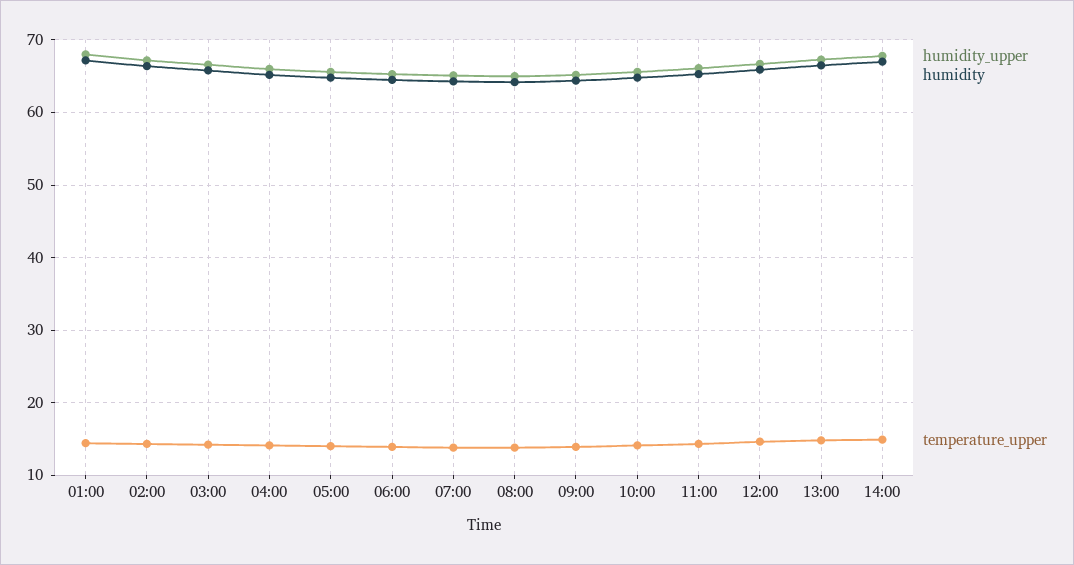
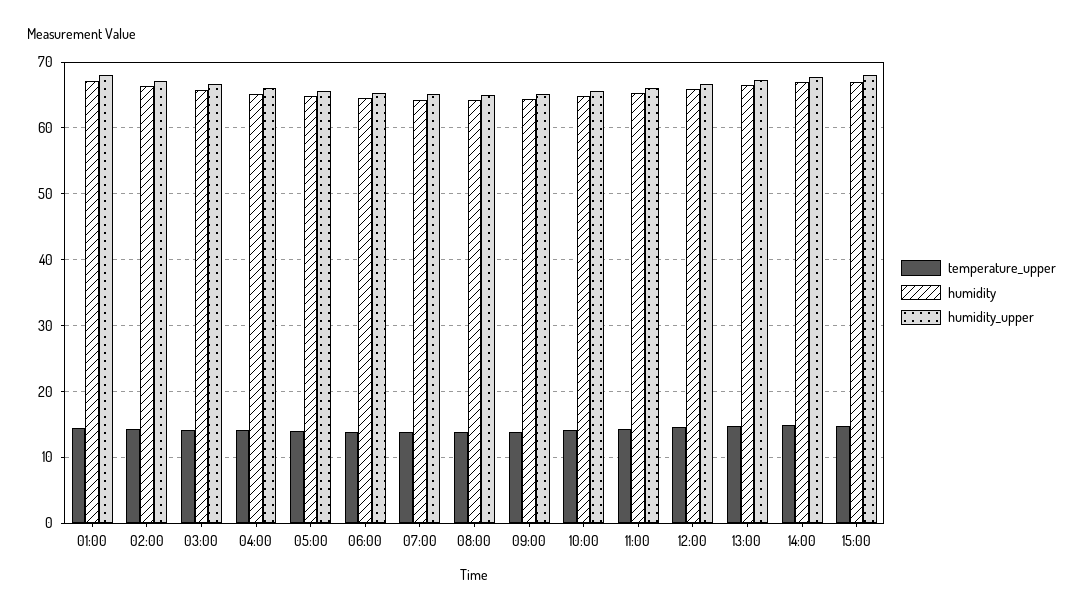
temperature_upper, 15:00: none -> 15
humidity, 15:00: none -> 67
humidity_upper, 15:00: none -> 68

